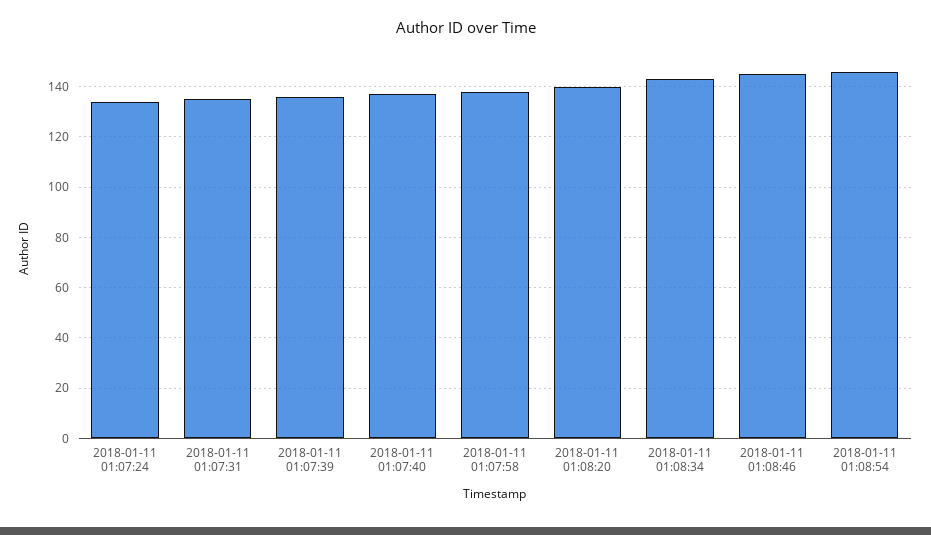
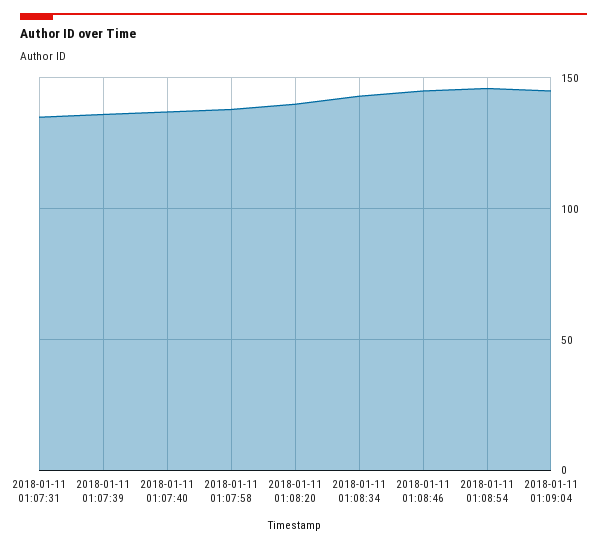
2018-01-11 01:07:24: 135 -> none
2018-01-11 01:09:04: none -> 145

